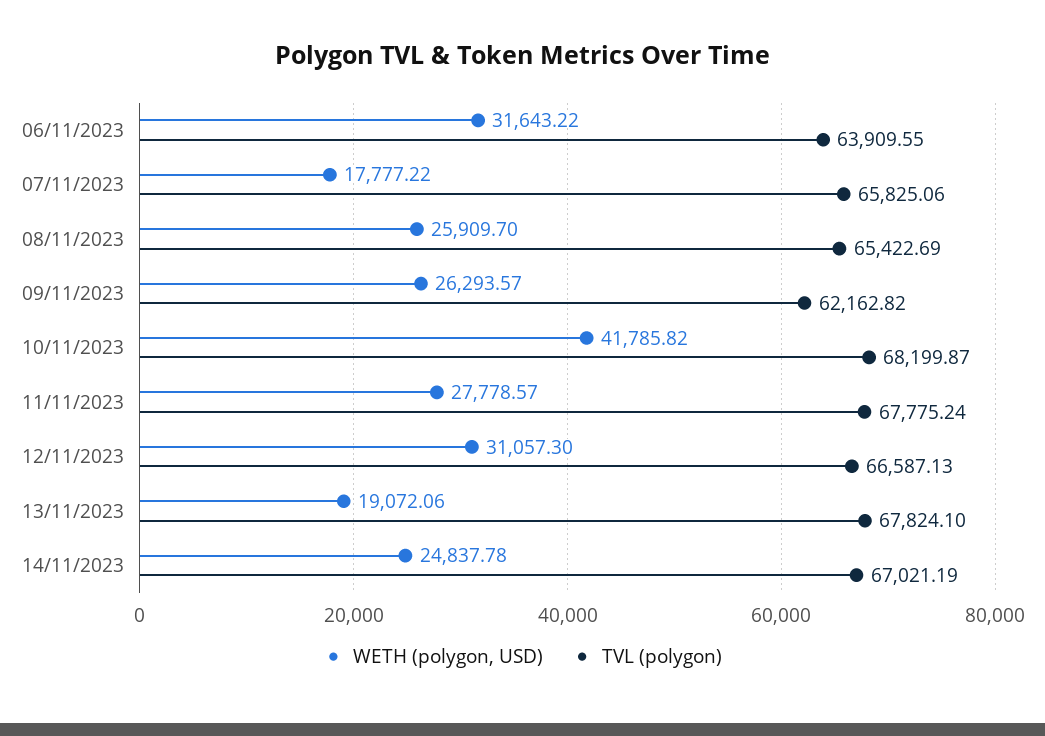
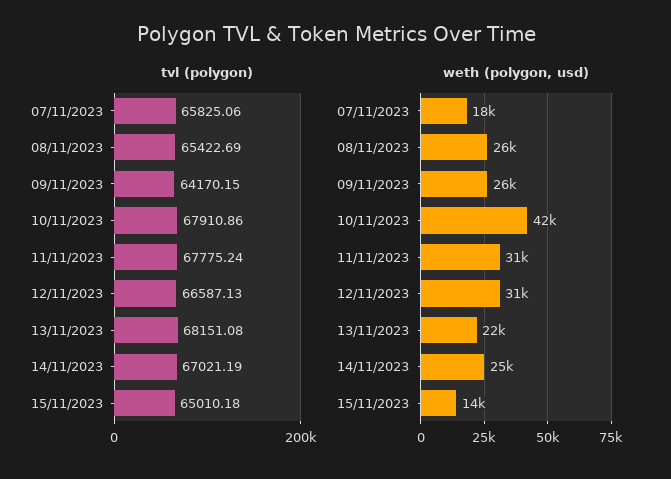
WETH (polygon, USD), 06/11/2023: 31643.22 -> none
TVL (polygon), 06/11/2023: 63909.55 -> none
TVL (polygon), 09/11/2023: 62162.82 -> 64170.15
TVL (polygon), 10/11/2023: 68199.87 -> 67910.86
WETH (polygon, USD), 11/11/2023: 27778.57 -> 31000
WETH (polygon, USD), 13/11/2023: 19072.06 -> 22000
TVL (polygon), 13/11/2023: 67824.1 -> 68151.08
TVL (polygon), 15/11/2023: none -> 65010.18
WETH (polygon, USD), 15/11/2023: none -> 14000

